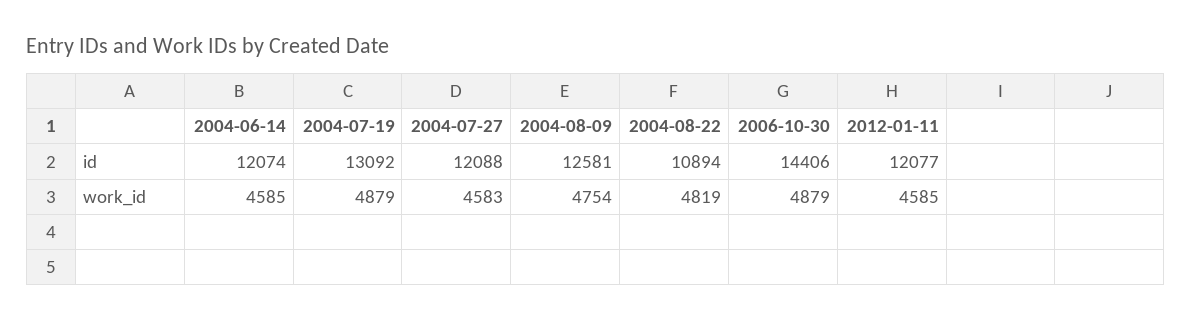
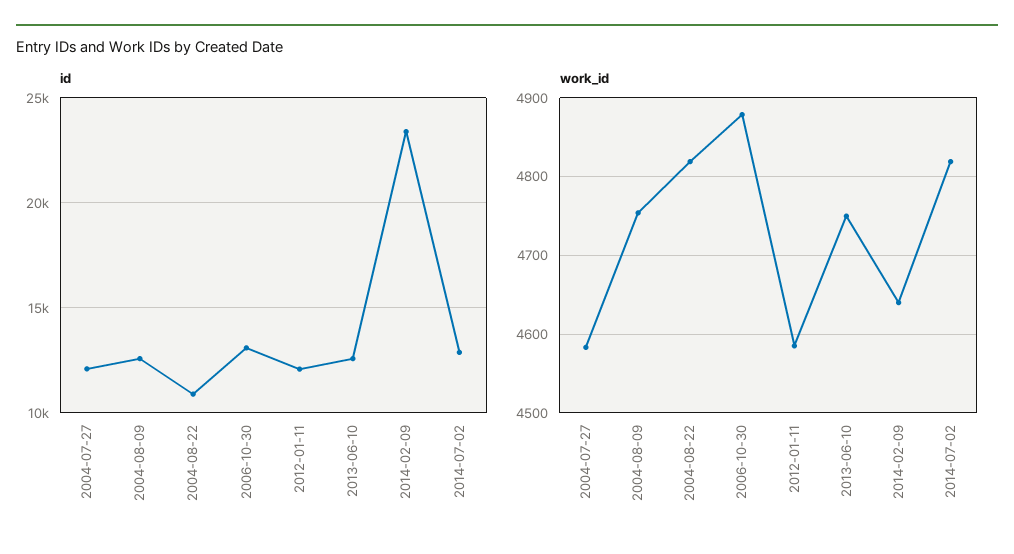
id, 2004-06-14: 12074 -> none
id, 2004-07-19: 13092 -> none
id, 2006-10-30: 14406 -> 13000
work_id, 2004-06-14: 4585 -> none
work_id, 2004-07-19: 4879 -> none
id, 2013-06-10: none -> 12500
id, 2014-02-09: none -> 23500
id, 2014-07-02: none -> 13000
work_id, 2013-06-10: none -> 4750
work_id, 2014-02-09: none -> 4640
work_id, 2014-07-02: none -> 4820

